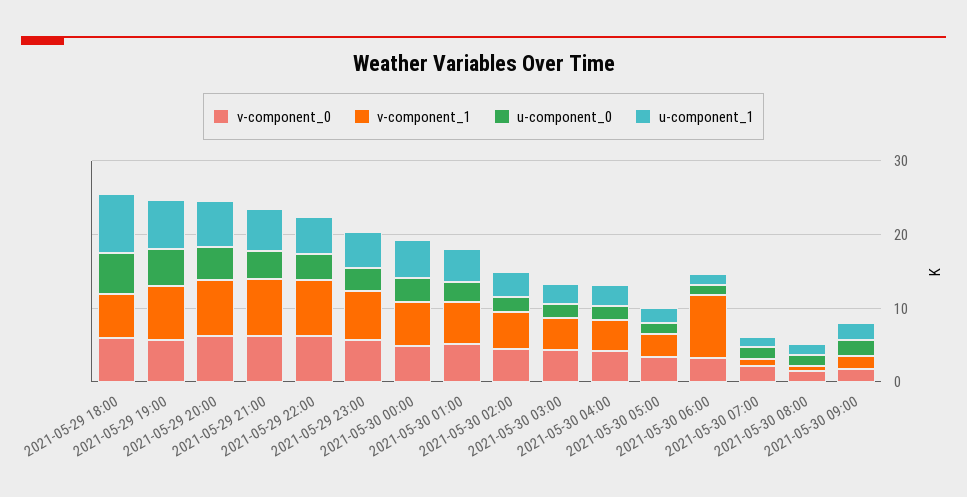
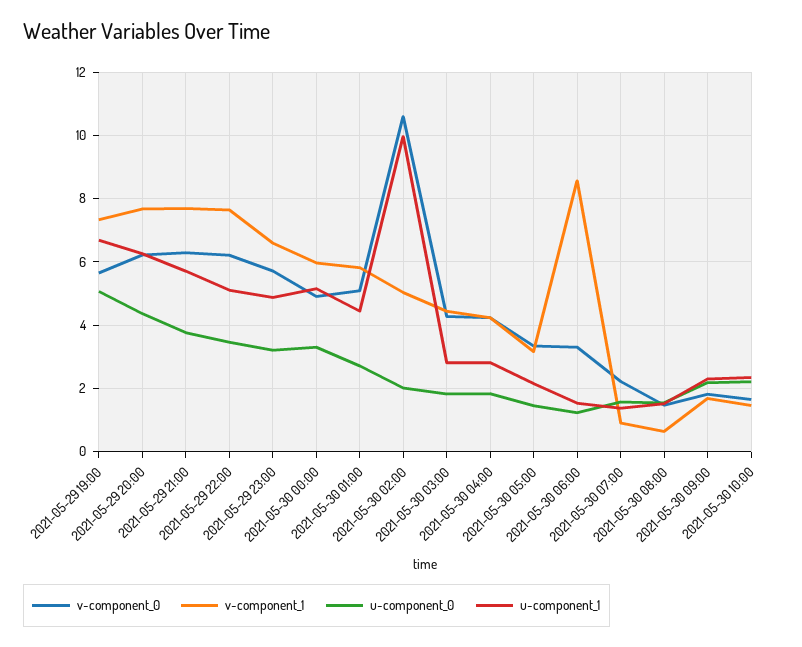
v-component_0, 2021-05-29 18:00: 6 -> none
v-component_1, 2021-05-29 18:00: 6 -> none
u-component_0, 2021-05-29 18:00: 6 -> none
u-component_1, 2021-05-29 18:00: 8 -> none
v-component_0, 2021-05-30 02:00: 4 -> 10.6
u-component_1, 2021-05-30 02:00: 4 -> 10
v-component_0, 2021-05-30 10:00: none -> 1.6
v-component_1, 2021-05-30 10:00: none -> 1.4
u-component_0, 2021-05-30 10:00: none -> 2.2
u-component_1, 2021-05-30 10:00: none -> 2.4

